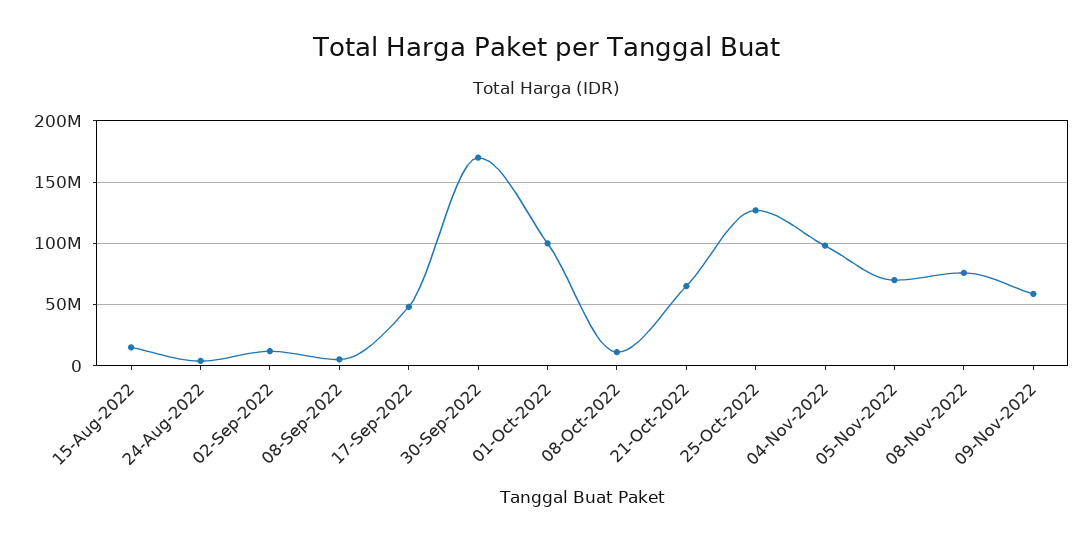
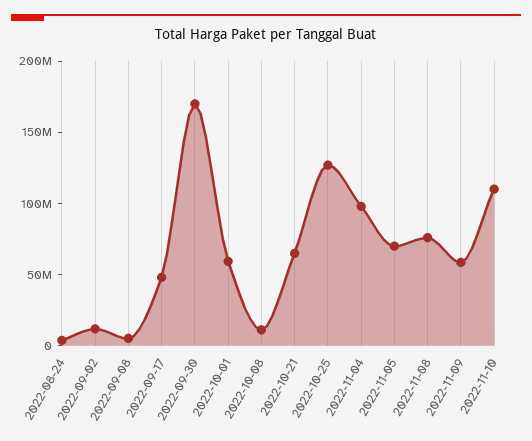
15-Aug-2022: 15000000 -> none
01-Oct-2022: 100000000 -> 60000000
2022-11-10: none -> 110000000

